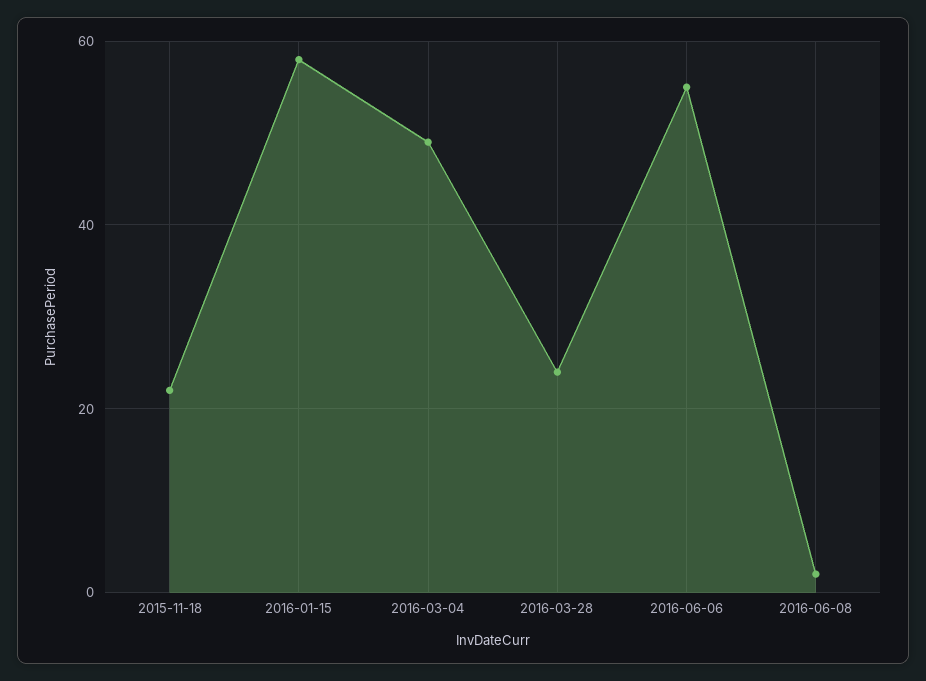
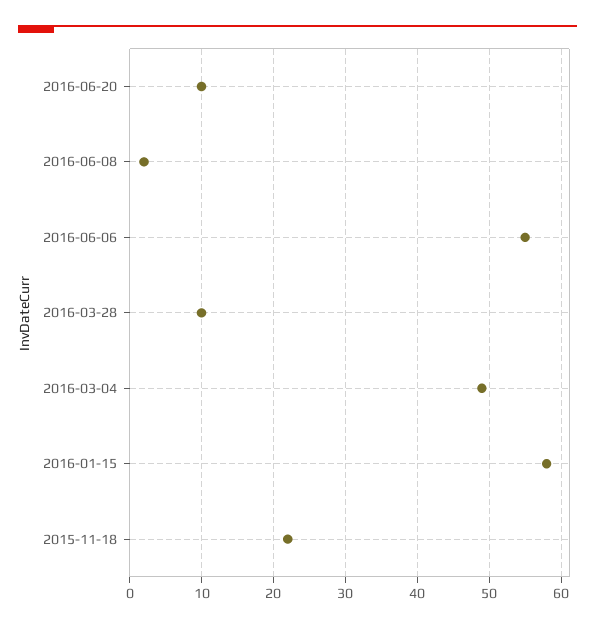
2016-03-28: 25 -> 10
2016-06-20: none -> 10

